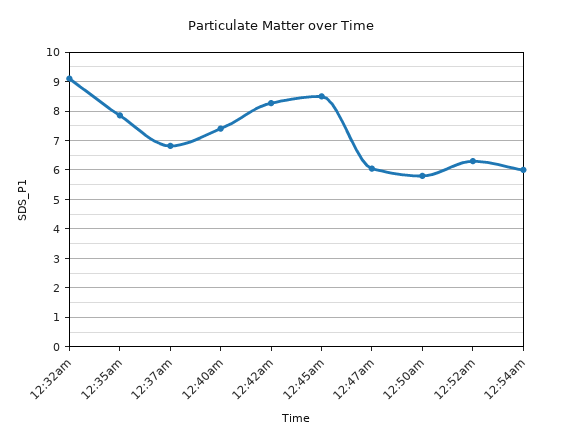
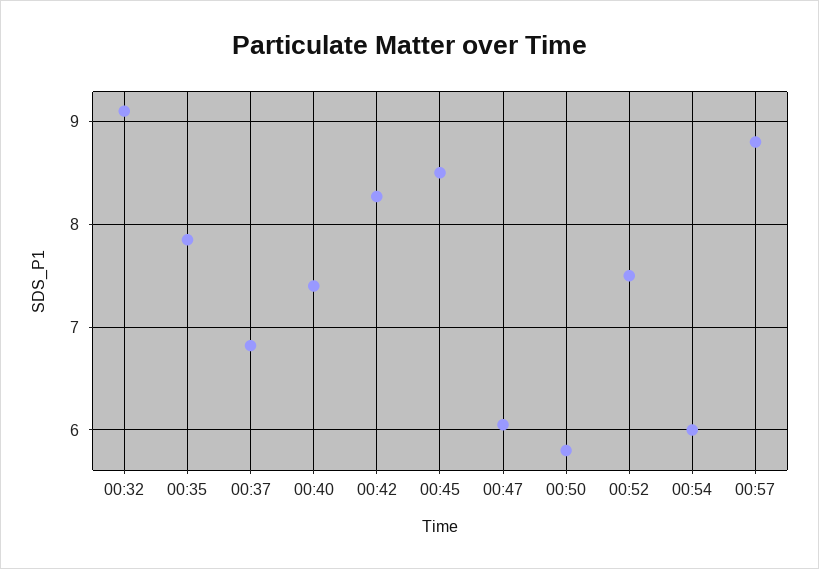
12:52am: 6.25 -> 7.5
00:57: none -> 8.8

